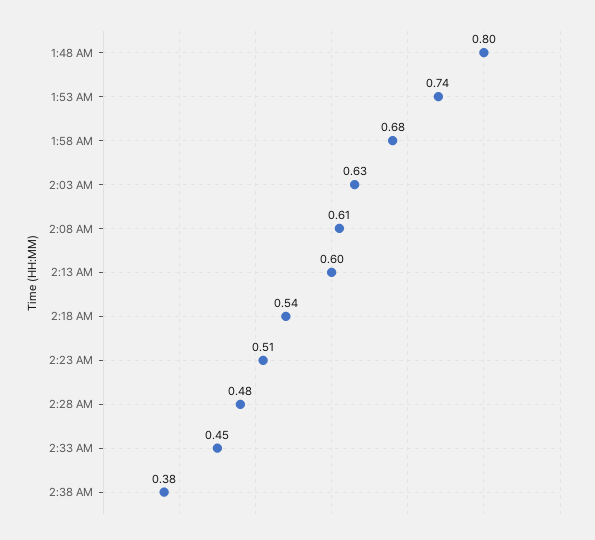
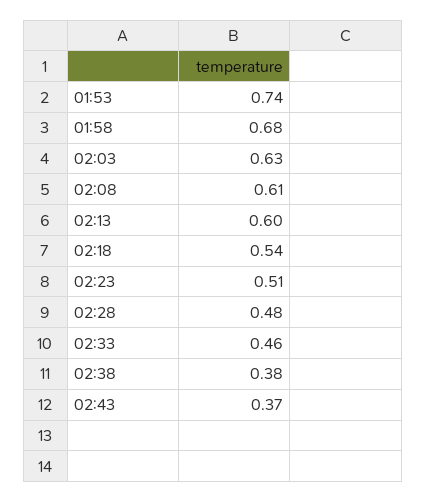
1:48 AM: 0.8 -> none
2:33 AM: 0.45 -> 0.46
02:43: none -> 0.37

